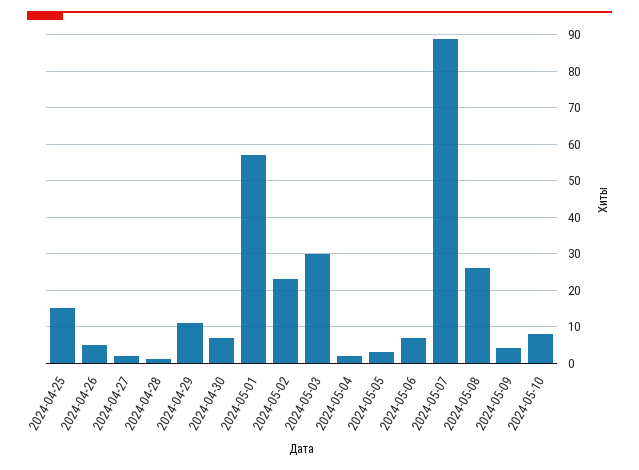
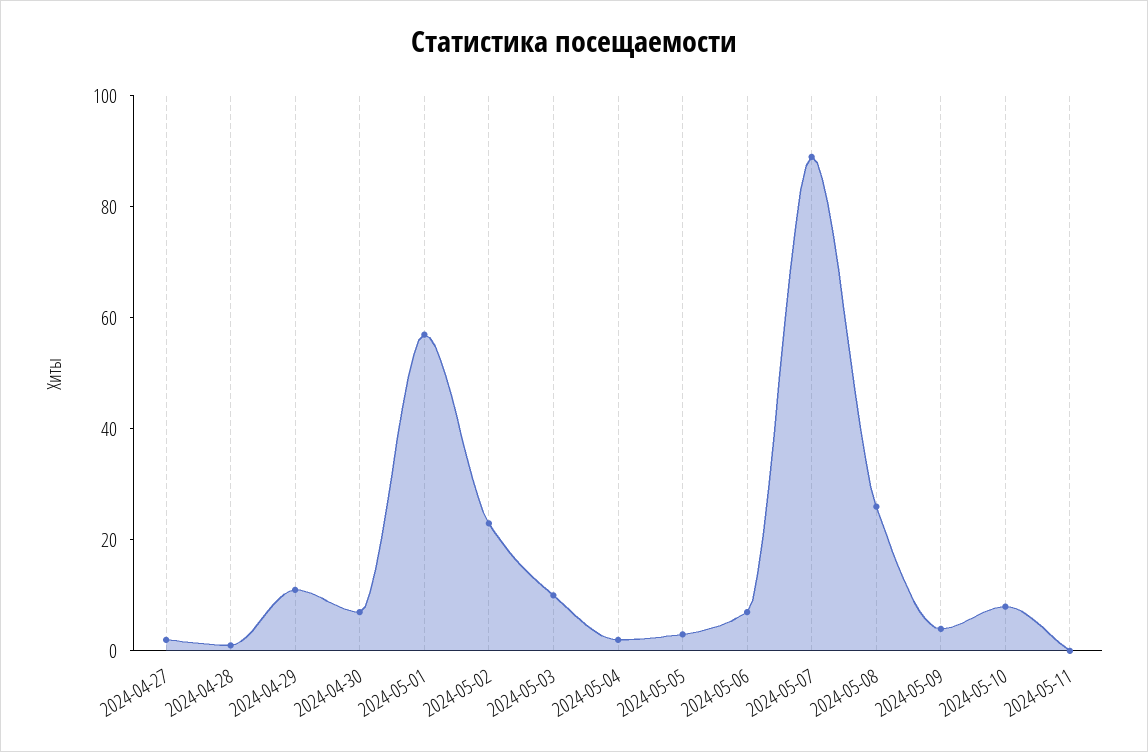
2024-04-25: 15 -> none
2024-04-26: 5 -> none
2024-05-03: 30 -> 10
2024-05-11: none -> 0

